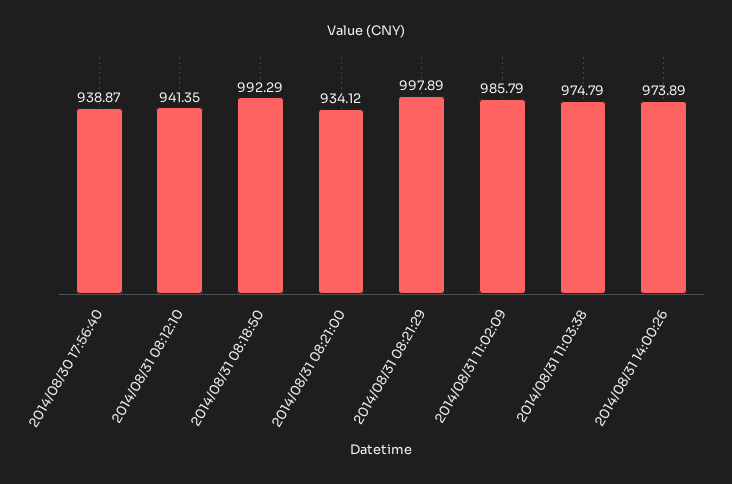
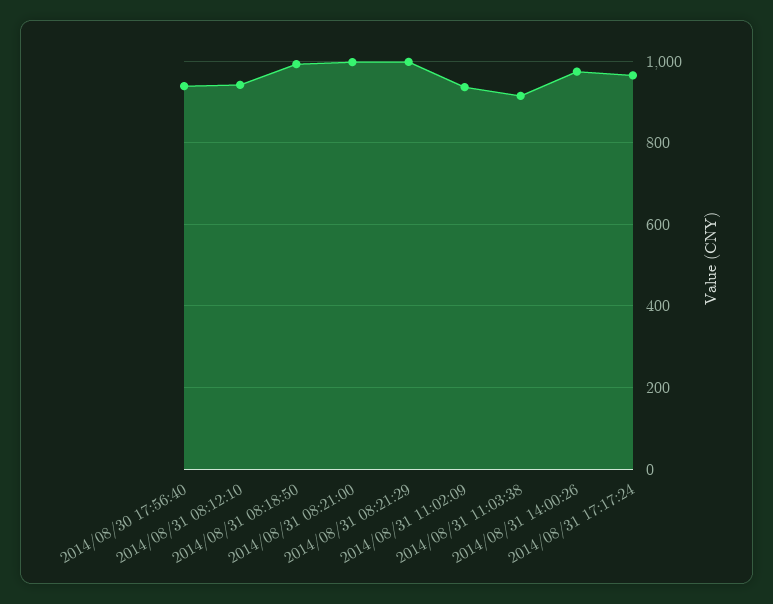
2014/08/31 08:21:00: 934.12 -> 1000
2014/08/31 11:02:09: 985.79 -> 940
2014/08/31 11:03:38: 974.79 -> 920
2014/08/31 17:17:24: none -> 960

